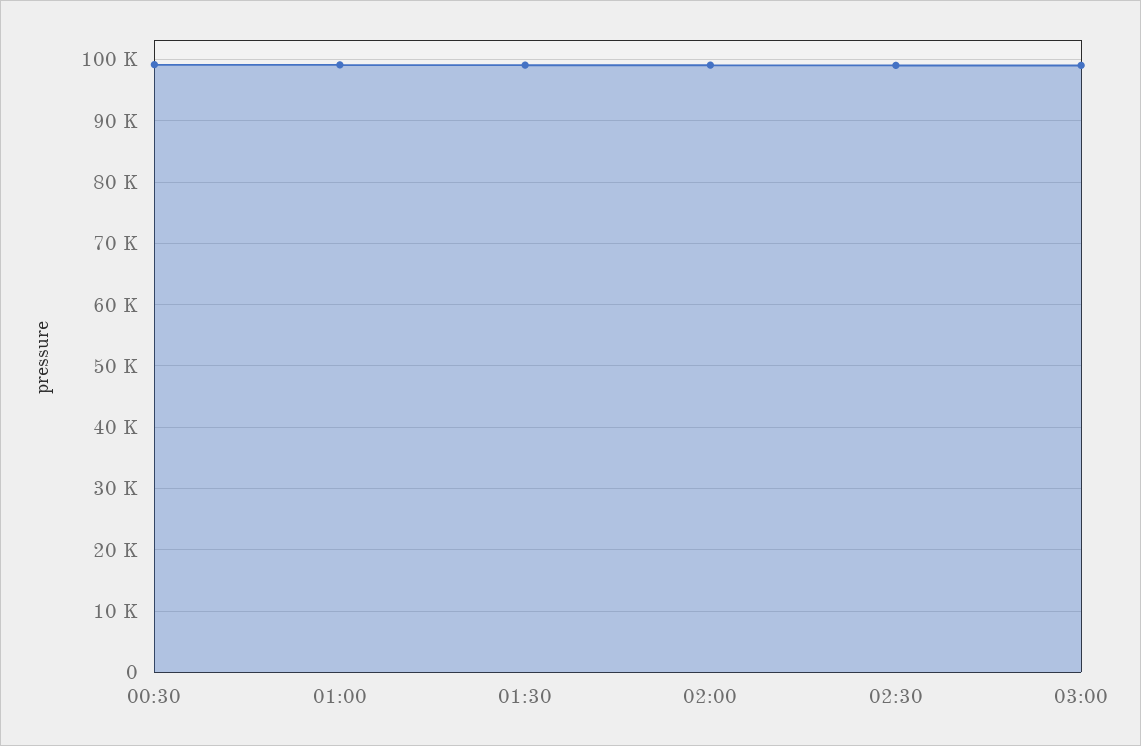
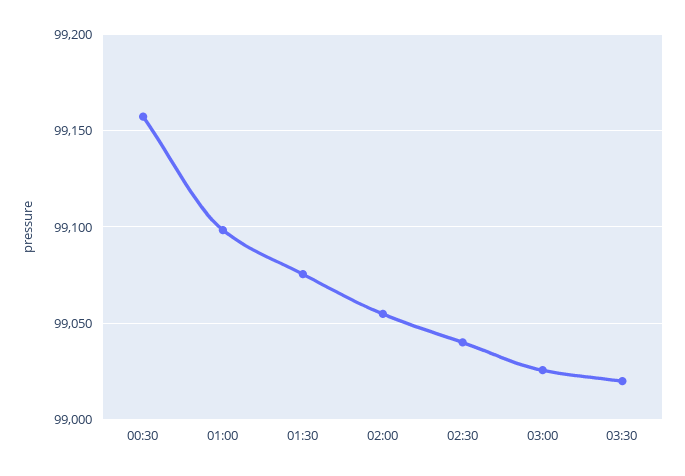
03:30: none -> 99020

